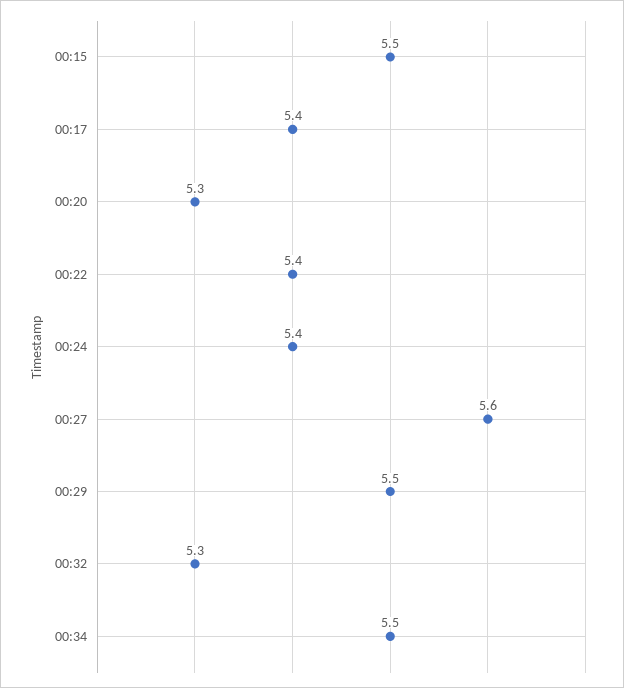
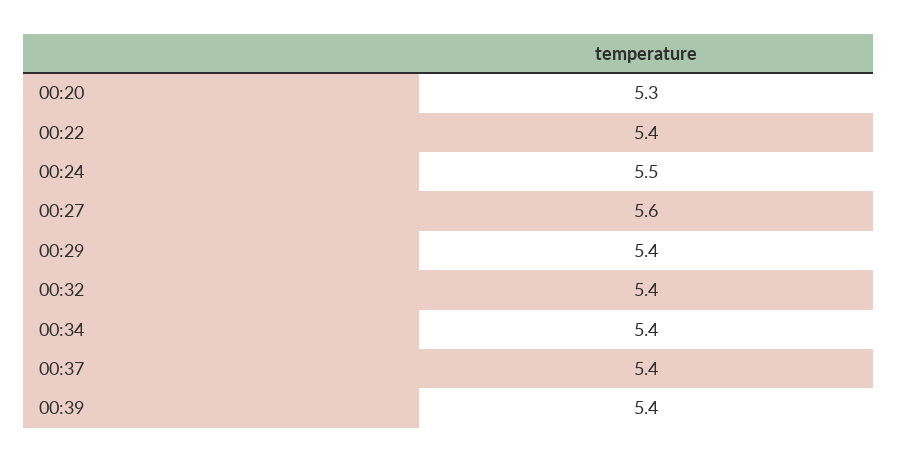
00:15: 5.5 -> none
00:17: 5.4 -> none
00:24: 5.4 -> 5.5
00:29: 5.5 -> 5.4
00:32: 5.3 -> 5.4
00:34: 5.5 -> 5.4
00:37: none -> 5.4
00:39: none -> 5.4

